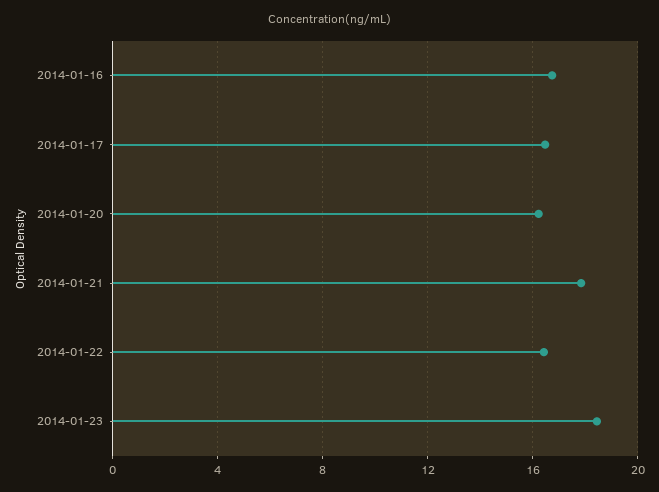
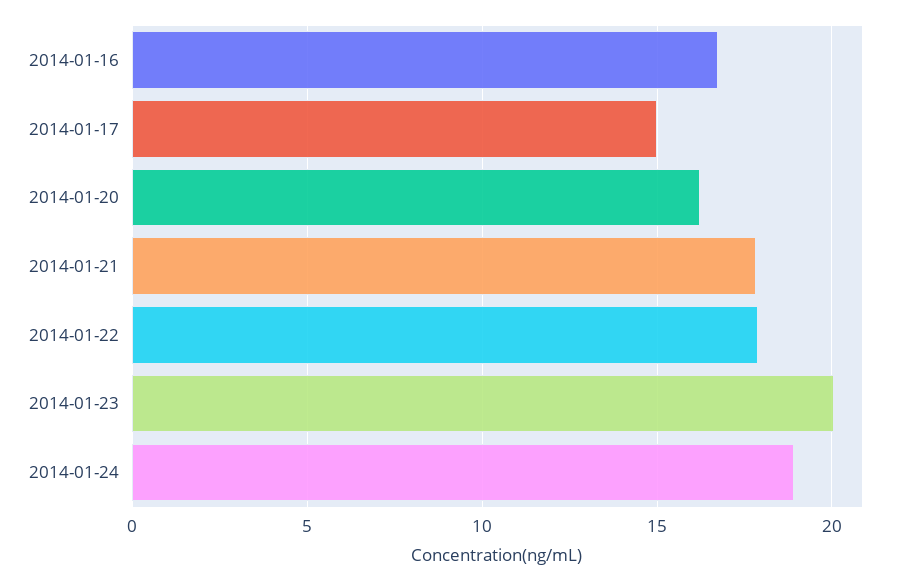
2014-01-17: 16.5 -> 15
2014-01-22: 16.5 -> 18
2014-01-23: 18.5 -> 20
2014-01-24: none -> 19

